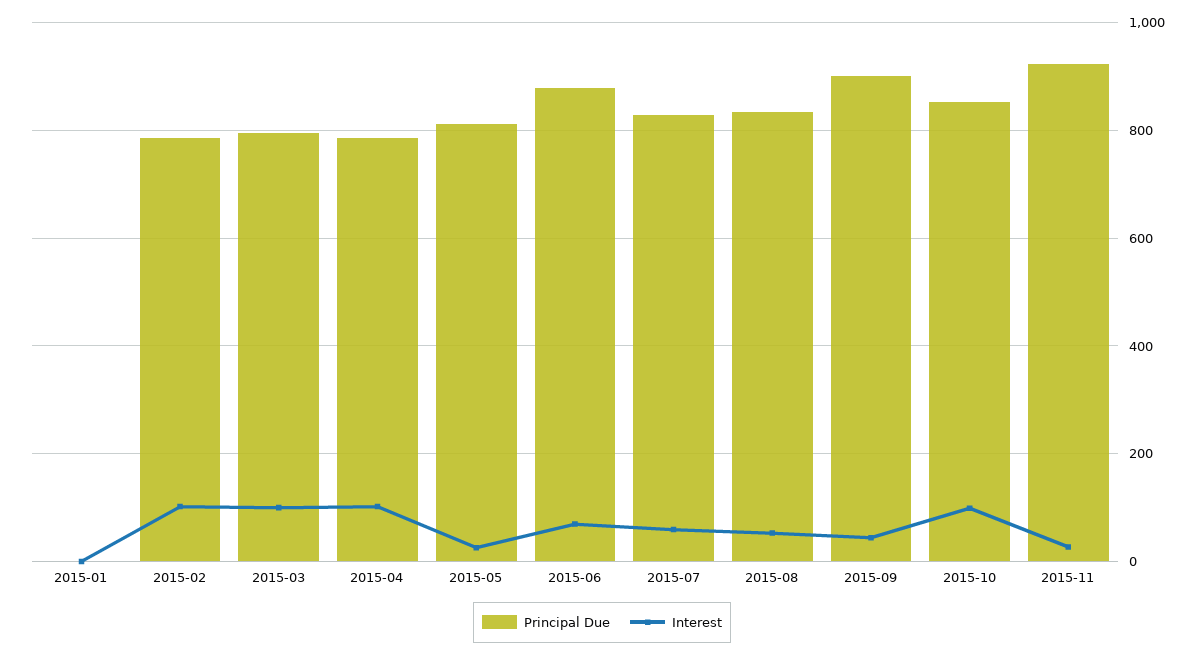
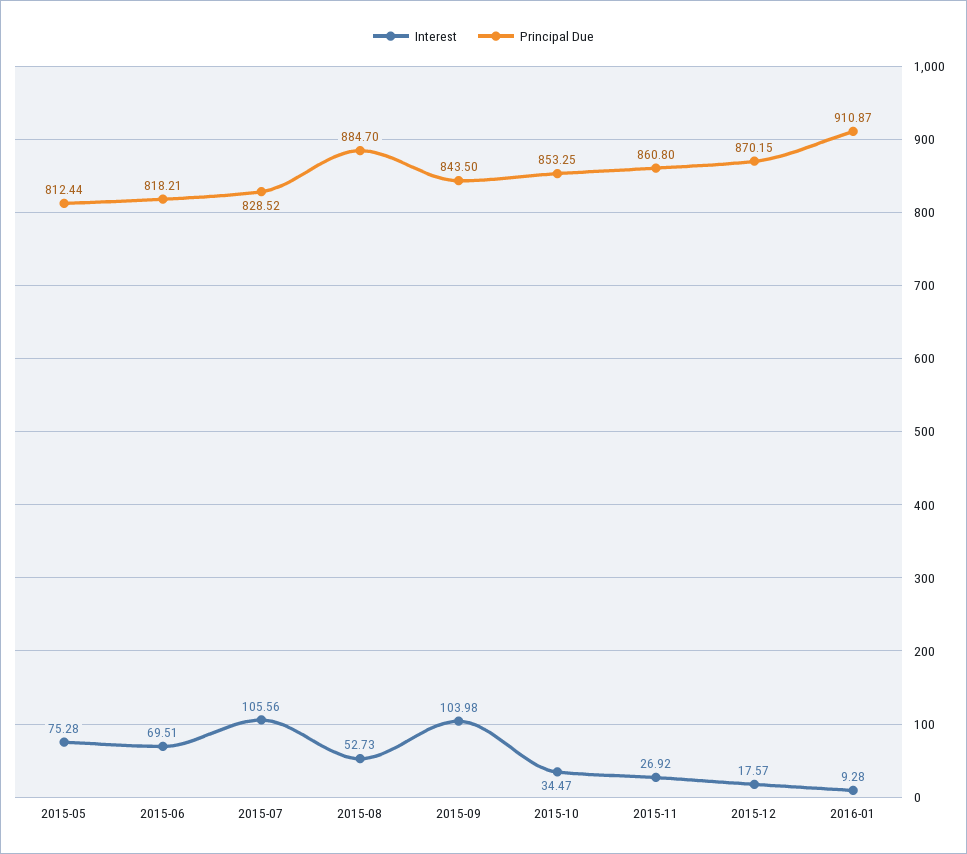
Principal Due, 2015-01: 0 -> none
Interest, 2015-01: 0 -> none
Principal Due, 2015-02: 780 -> none
Interest, 2015-02: 100 -> none
Principal Due, 2015-03: 800 -> none
Interest, 2015-03: 100 -> none
Principal Due, 2015-04: 780 -> none
Interest, 2015-04: 100 -> none
Interest, 2015-05: 20 -> 75.28
Principal Due, 2015-06: 880 -> 818.21
Interest, 2015-07: 60 -> 105.56
Principal Due, 2015-08: 840 -> 884.7
Principal Due, 2015-09: 900 -> 843.5
Interest, 2015-09: 40 -> 103.98
Interest, 2015-10: 100 -> 34.47
Principal Due, 2015-11: 920 -> 860.8
Interest, 2015-12: none -> 17.57
Principal Due, 2015-12: none -> 870.15
Interest, 2016-01: none -> 9.28
Principal Due, 2016-01: none -> 910.87

